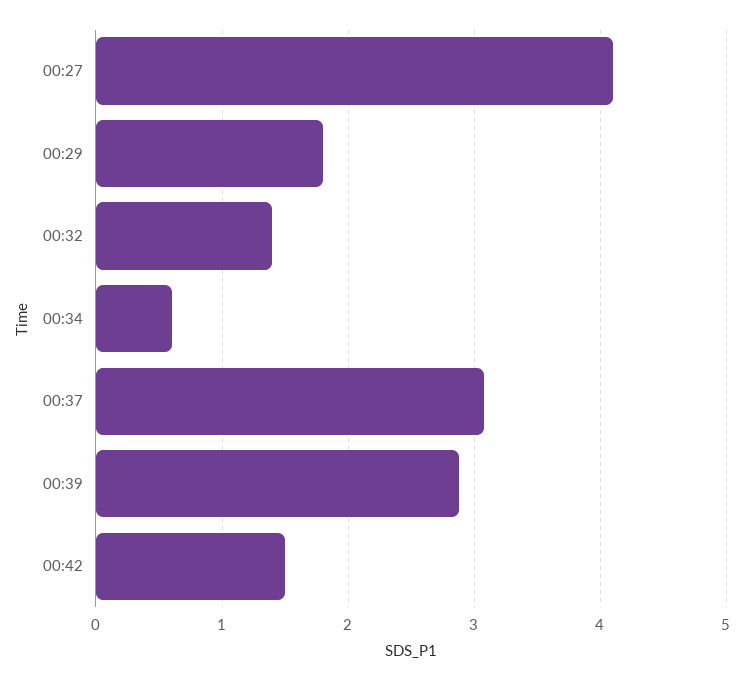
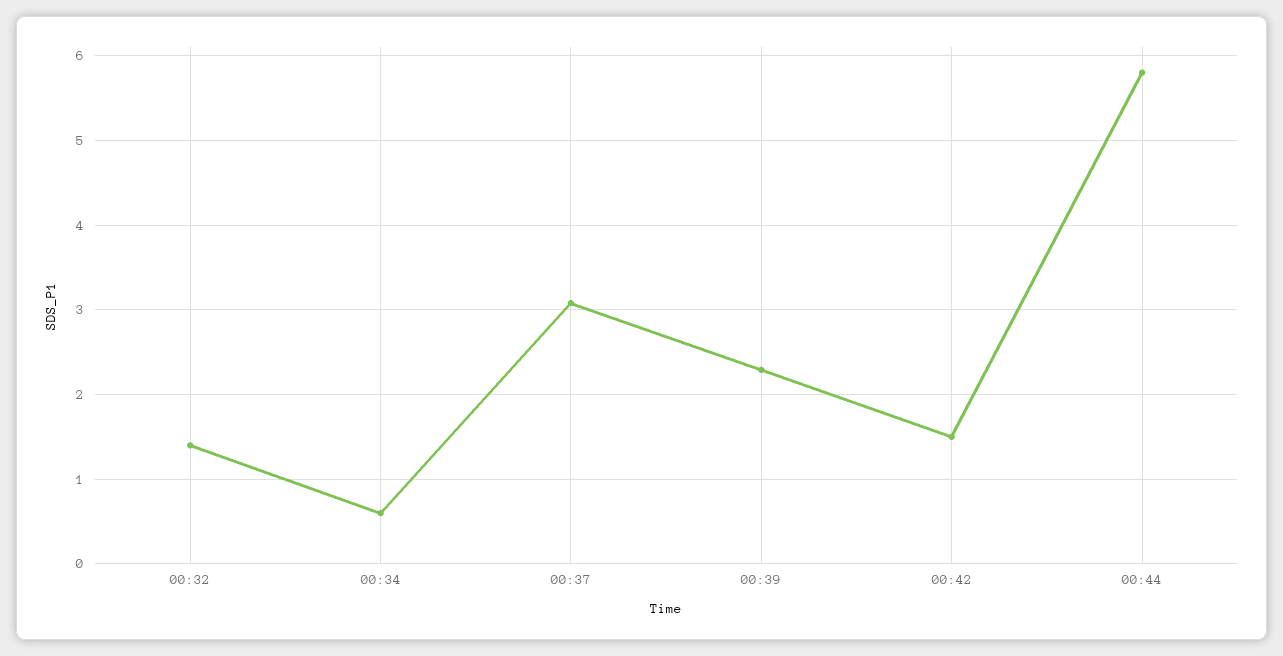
00:27: 4.1 -> none
00:29: 1.8 -> none
00:39: 2.9 -> 2.3
00:44: none -> 5.8

